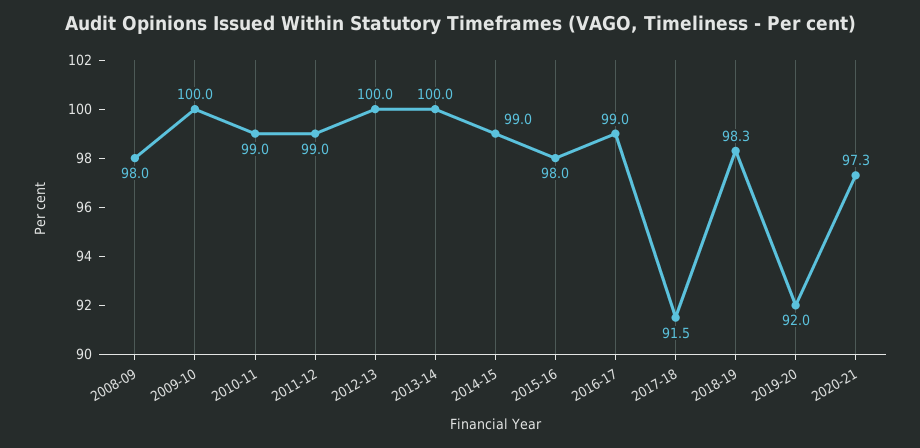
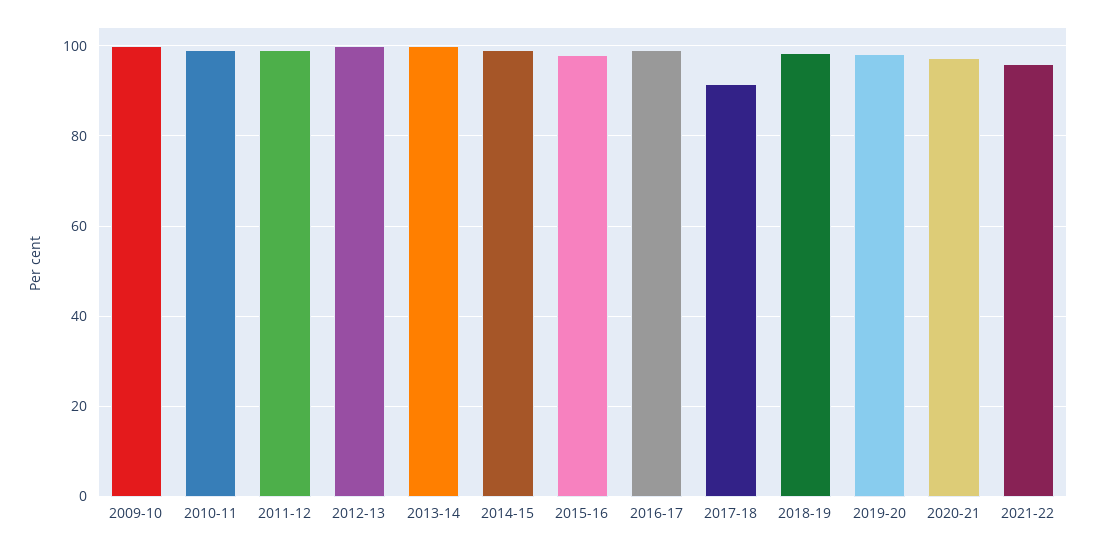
2008-09: 98 -> none
2019-20: 92 -> 98
2021-22: none -> 96

